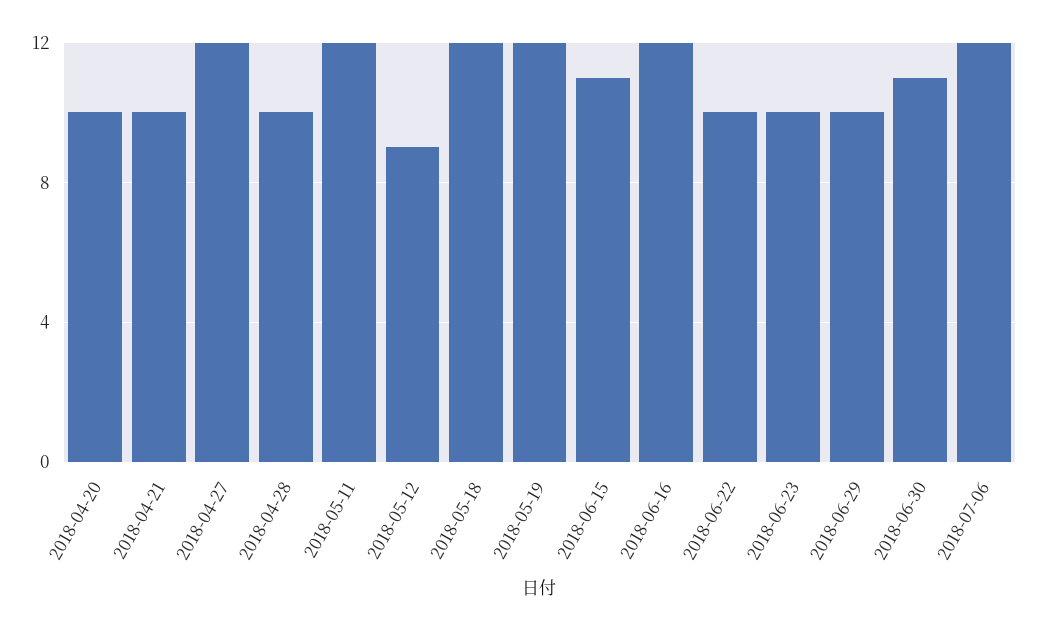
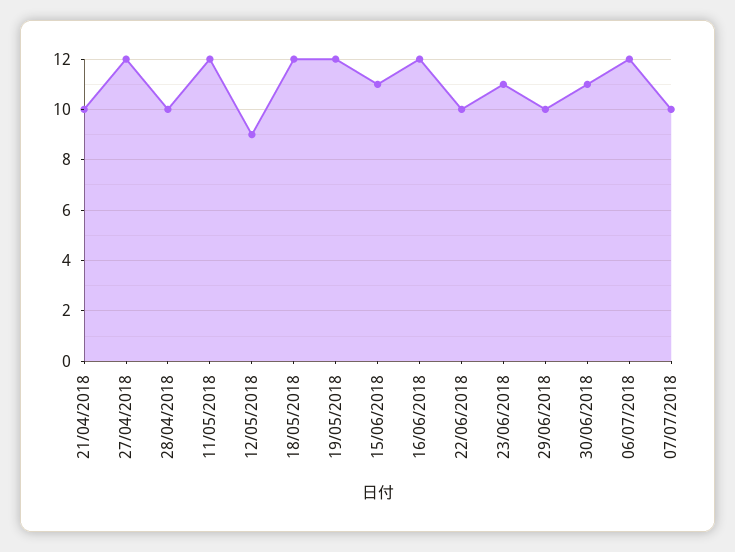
2018-04-20: 10 -> none
2018-06-23: 10 -> 11
07/07/2018: none -> 10

